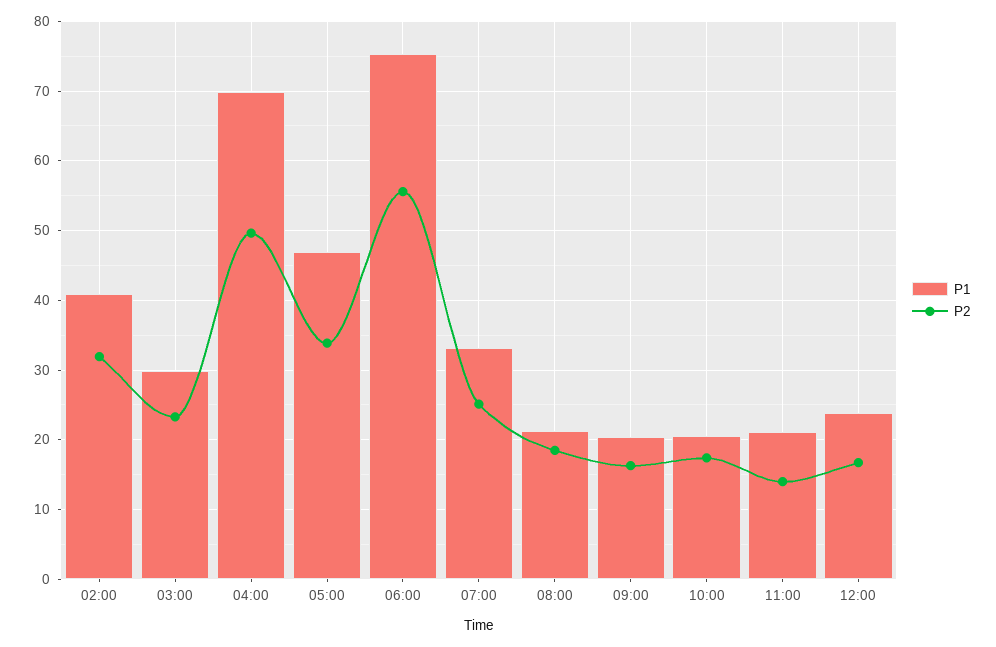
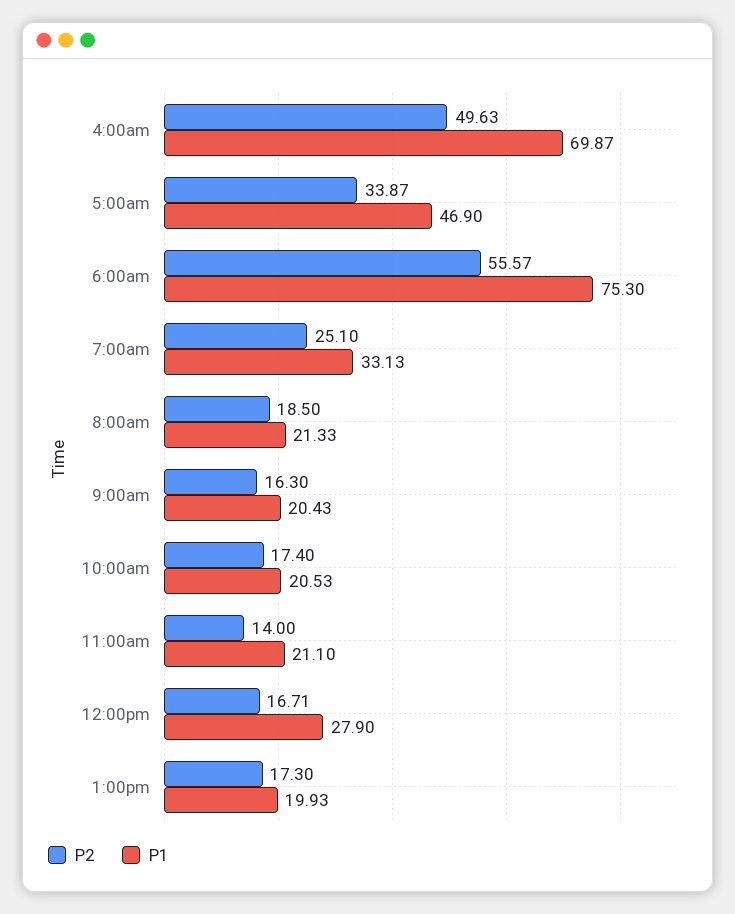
P1, 02:00: 41 -> none
P2, 02:00: 32 -> none
P1, 03:00: 30 -> none
P2, 03:00: 23 -> none
P1, 12:00: 24 -> 27.9
P2, 1:00pm: none -> 17.3
P1, 1:00pm: none -> 19.93

